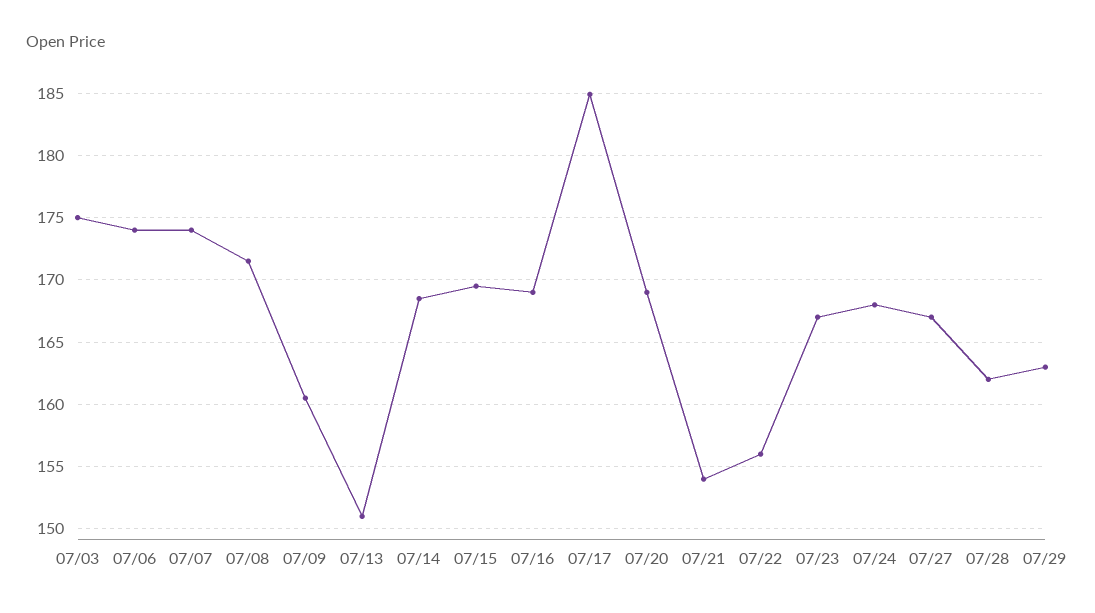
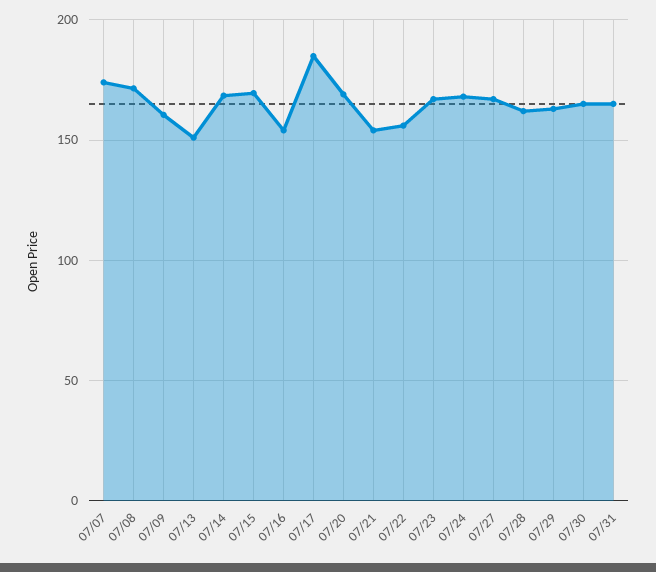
07/03: 175 -> none
07/06: 174 -> none
07/16: 169 -> 155
07/30: none -> 165
07/31: none -> 165

